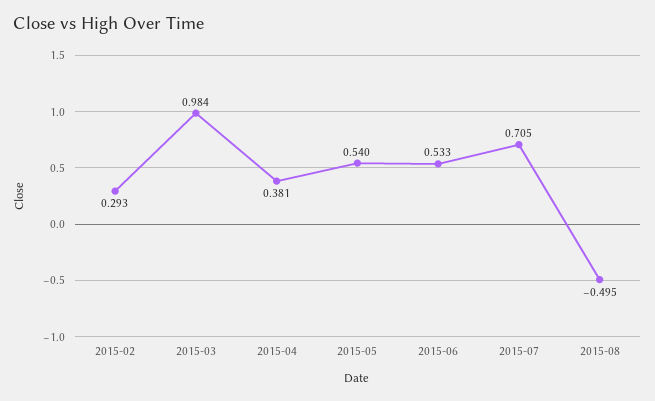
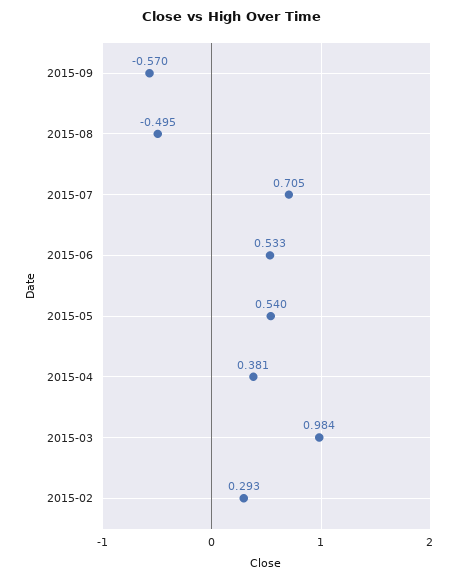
2015-09: none -> -0.57

